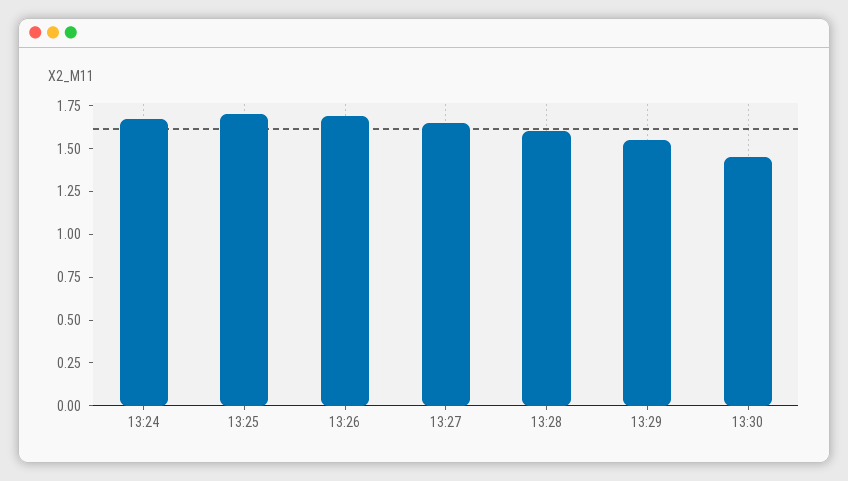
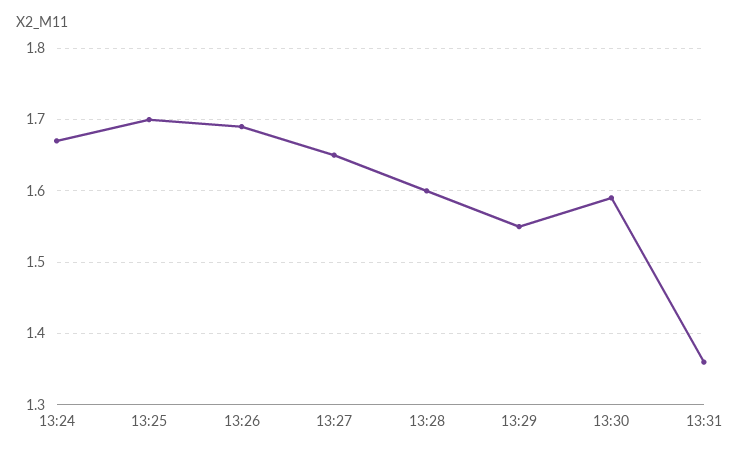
13:30: 1.45 -> 1.59
13:31: none -> 1.36

